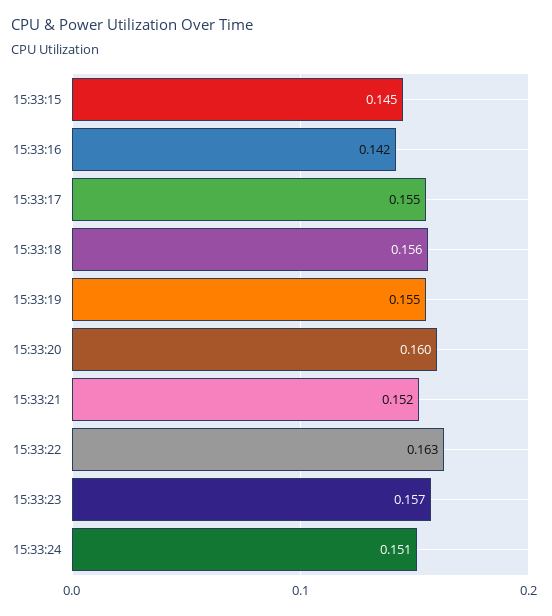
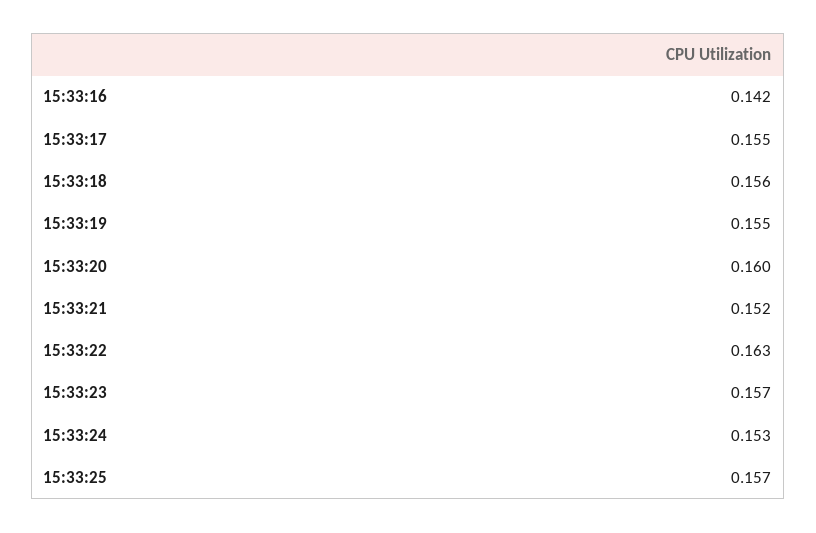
15:33:15: 0.145 -> none
15:33:24: 0.151 -> 0.153
15:33:25: none -> 0.157

